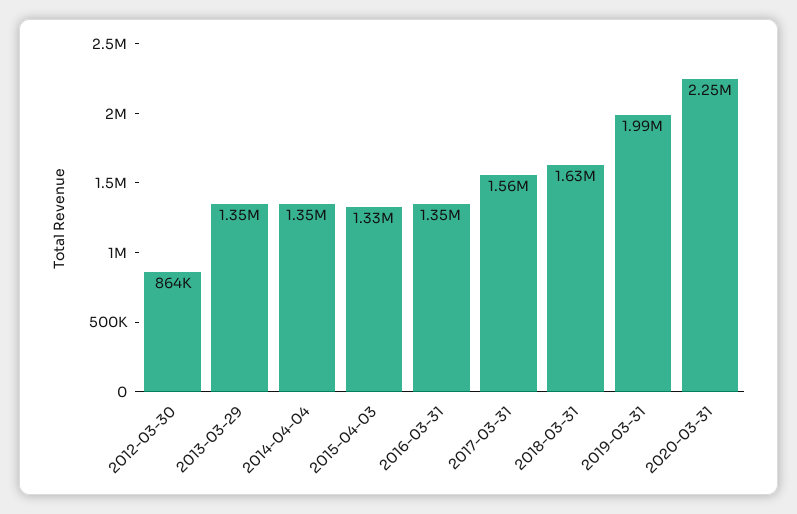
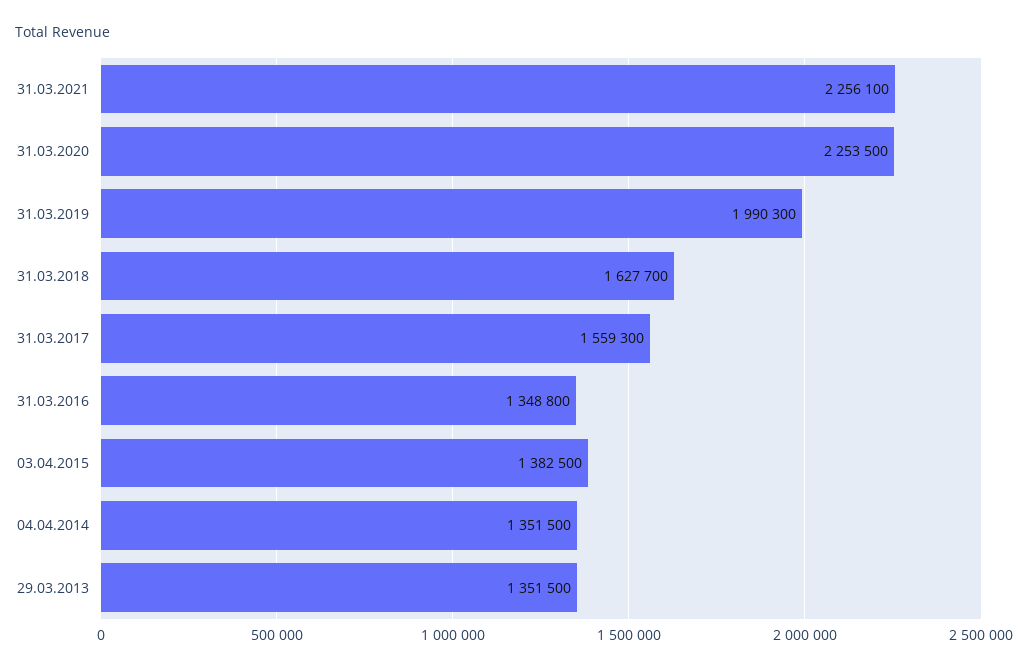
2012-03-30: 864000 -> none
2015-04-03: 1330000 -> 1382500
31.03.2021: none -> 2256100

